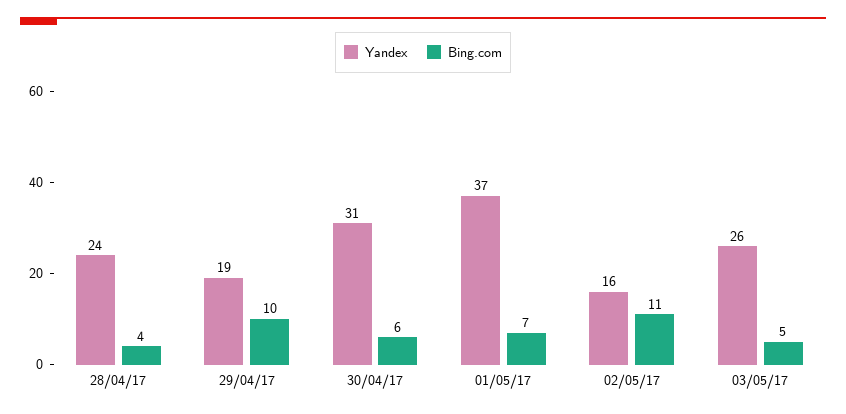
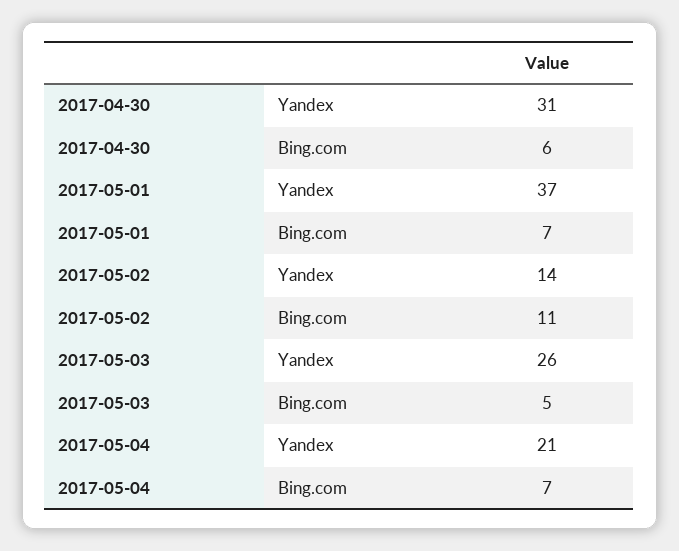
Yandex, 28/04/17: 24 -> none
Bing.com, 28/04/17: 4 -> none
Yandex, 29/04/17: 19 -> none
Bing.com, 29/04/17: 10 -> none
Yandex, 02/05/17: 16 -> 14
Yandex, 2017-05-04: none -> 21
Bing.com, 2017-05-04: none -> 7

